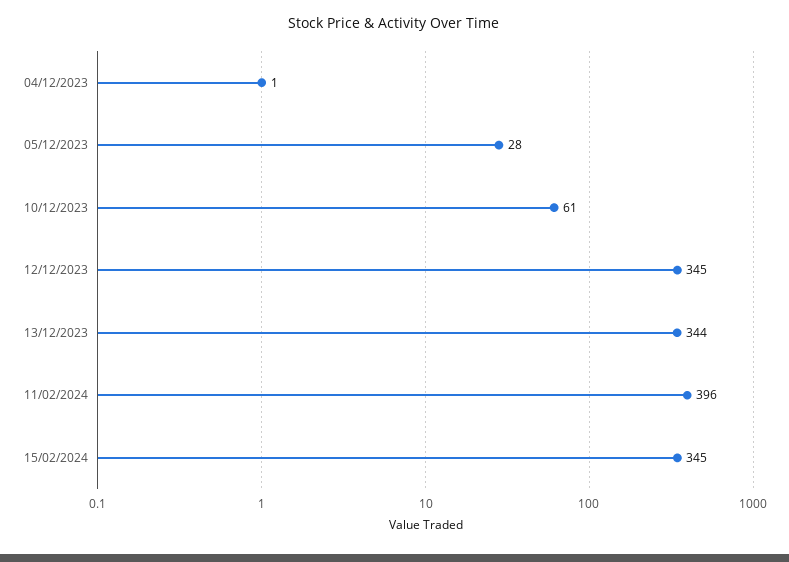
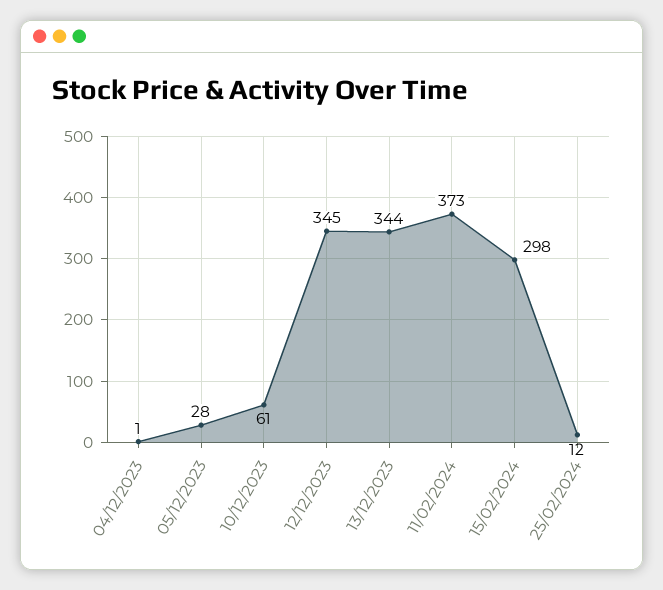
11/02/2024: 396 -> 373
15/02/2024: 345 -> 298
25/02/2024: none -> 12

